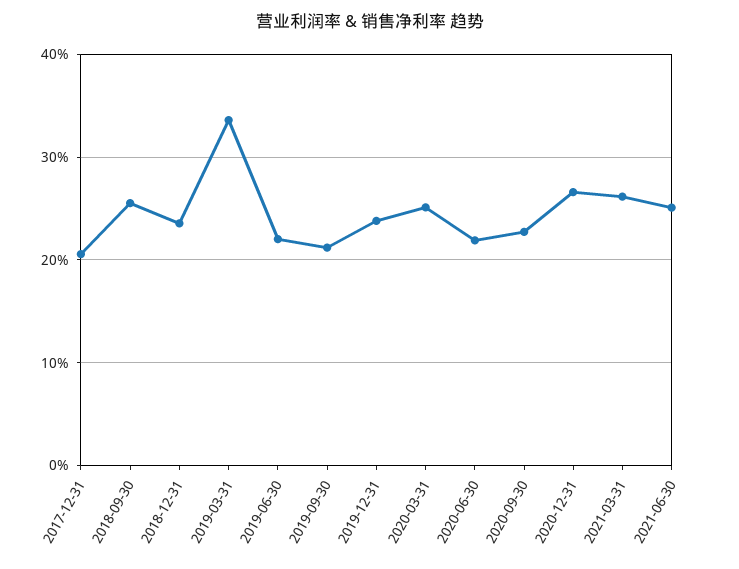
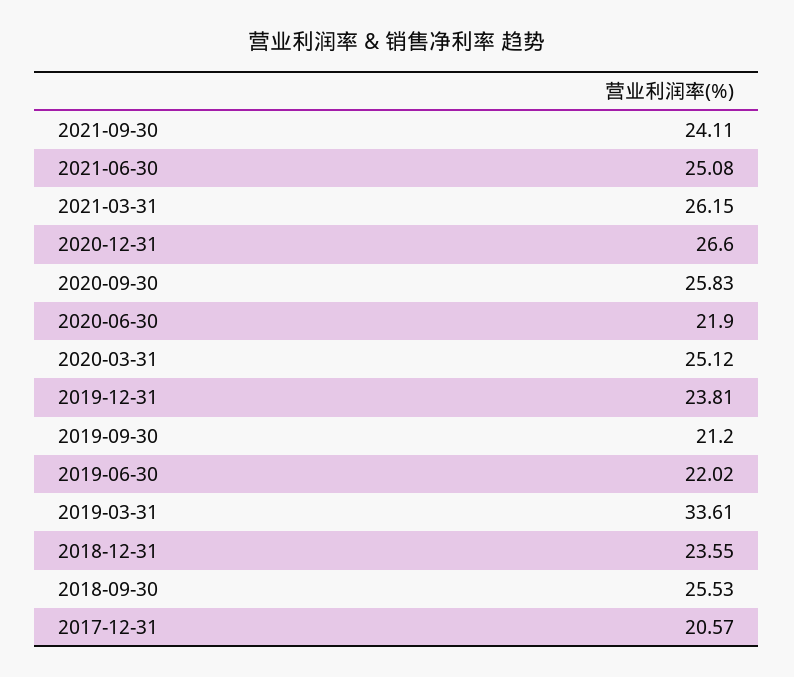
2020-09-30: 23 -> 25.83
2021-09-30: none -> 24.11

